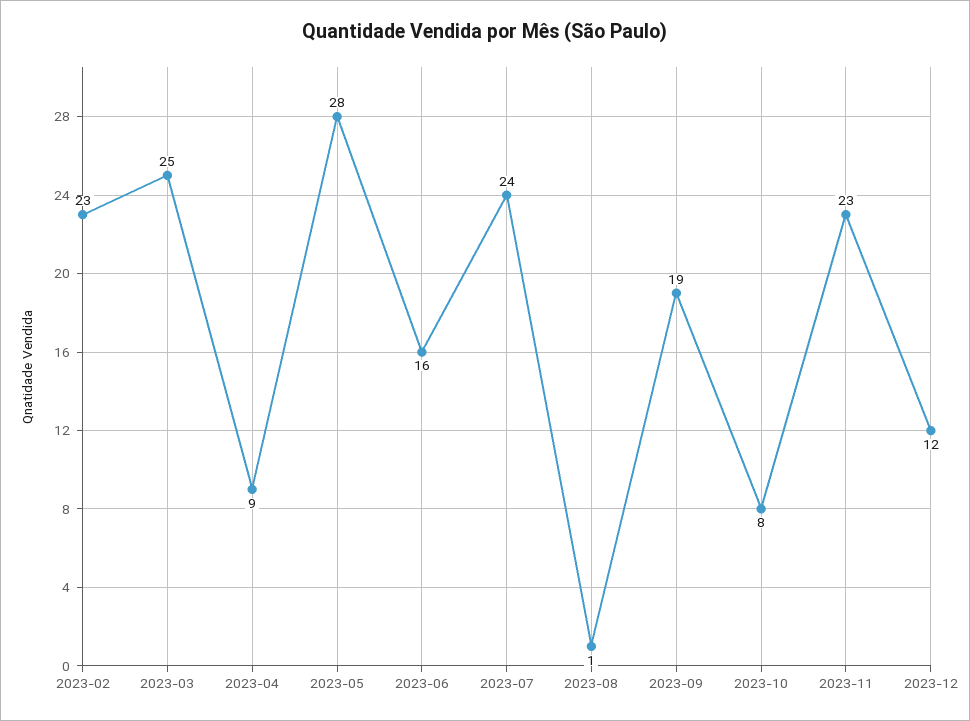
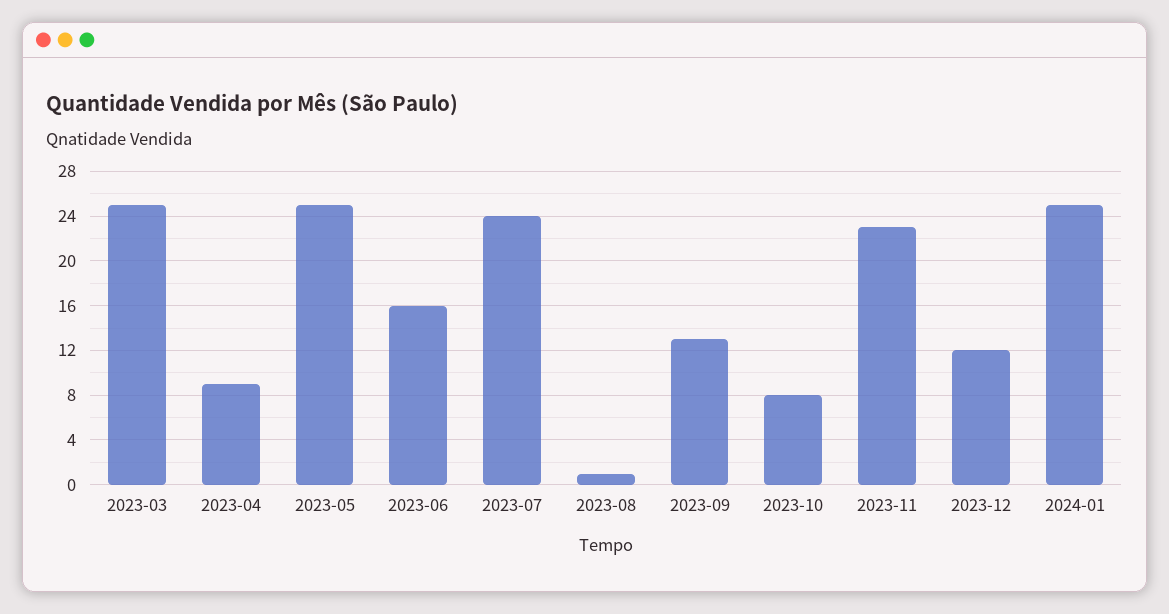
2023-02: 23 -> none
2023-05: 28 -> 25
2023-09: 19 -> 13
2024-01: none -> 25

